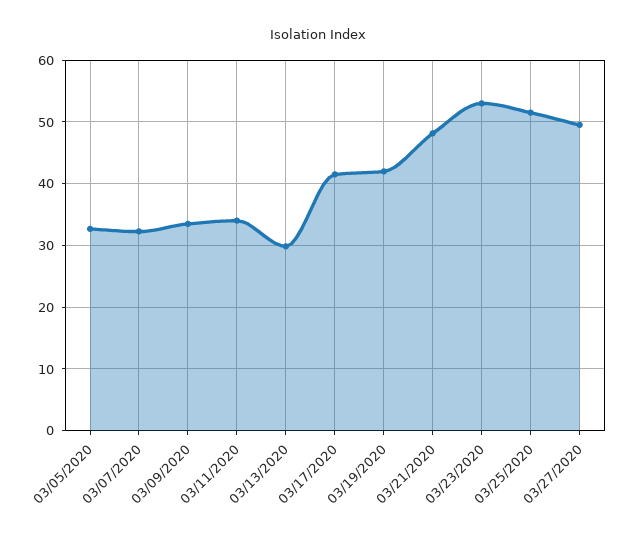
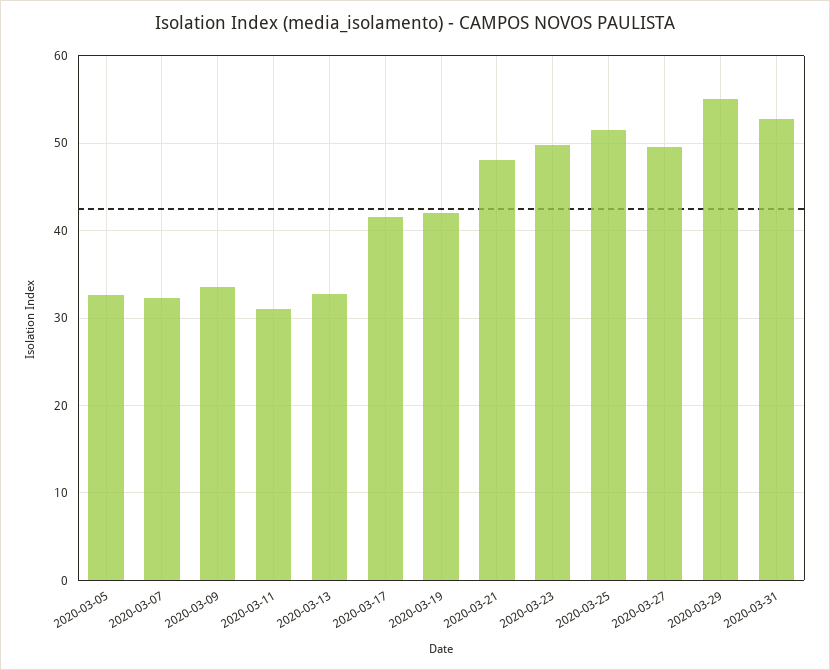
03/11/2020: 34 -> 31
03/13/2020: 30 -> 33
03/23/2020: 53 -> 50
2020-03-29: none -> 55
2020-03-31: none -> 53

